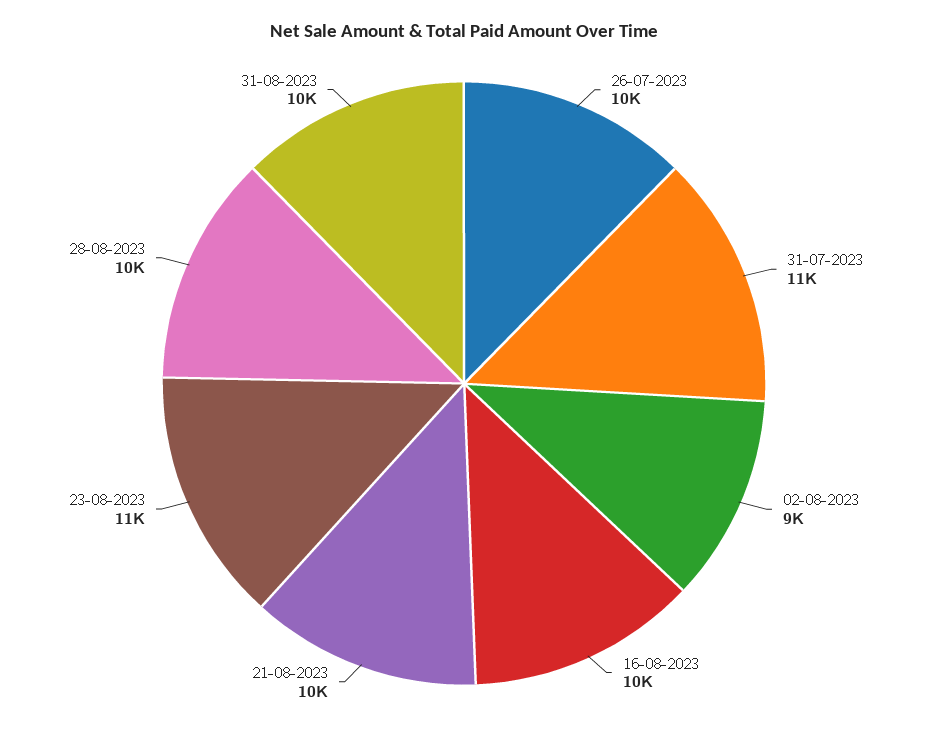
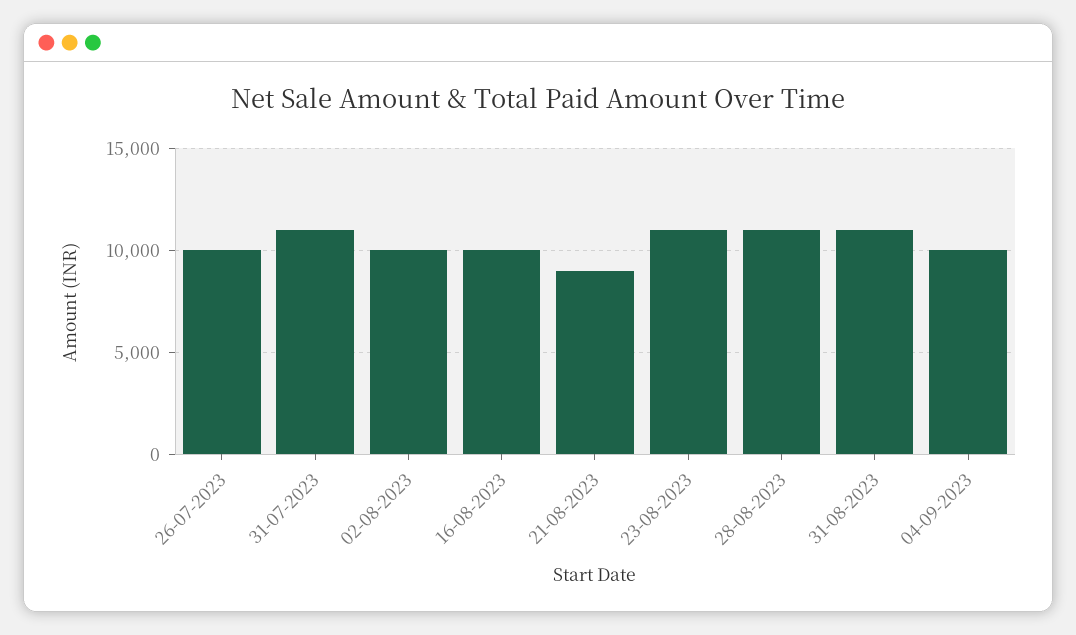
02-08-2023: 9000 -> 10000
21-08-2023: 10000 -> 9000
28-08-2023: 10000 -> 11000
31-08-2023: 10000 -> 11000
04-09-2023: none -> 10000

